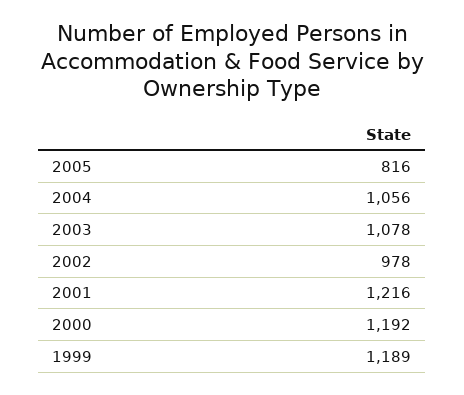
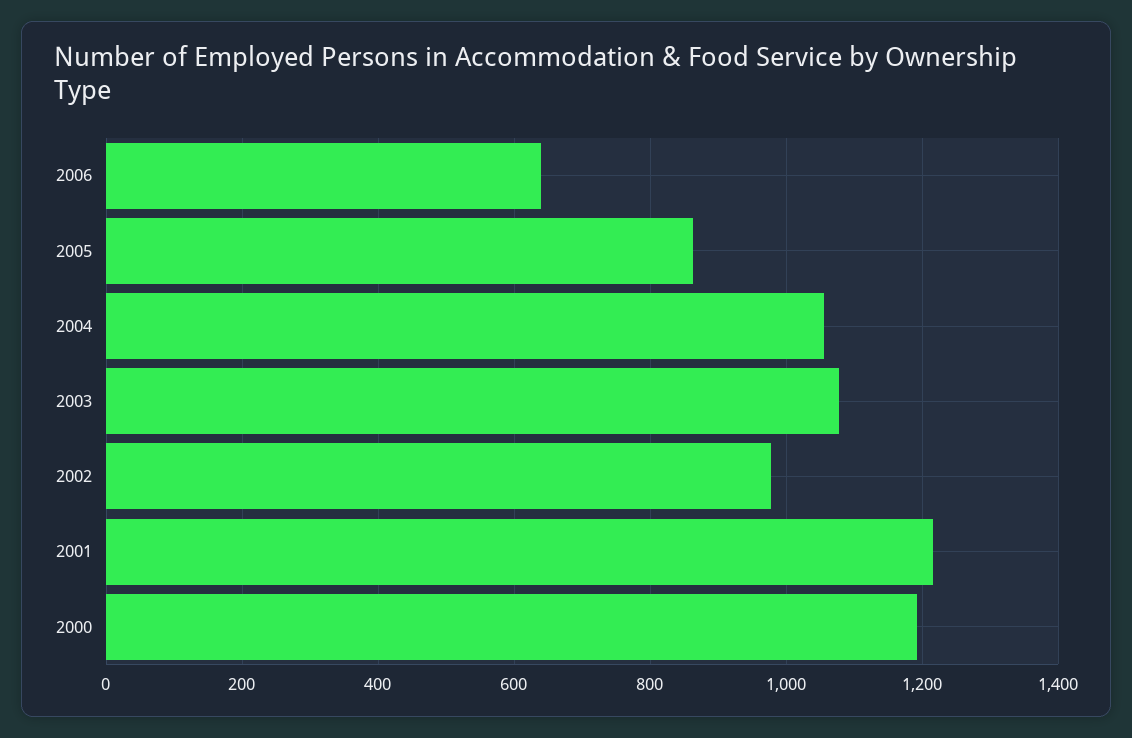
2005: 816 -> 860
1999: 1189 -> none
2006: none -> 640

